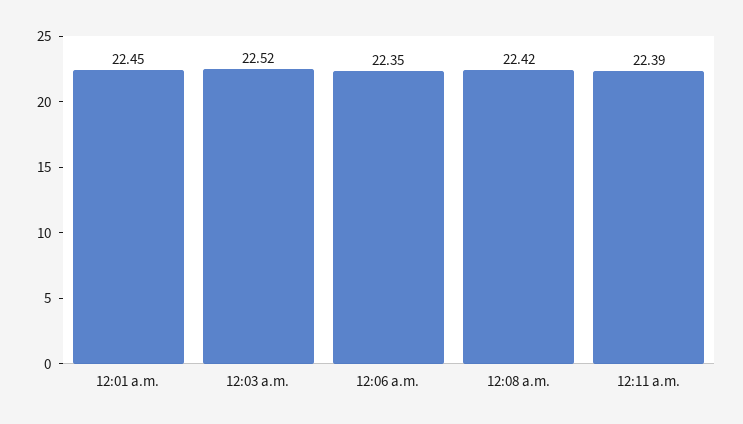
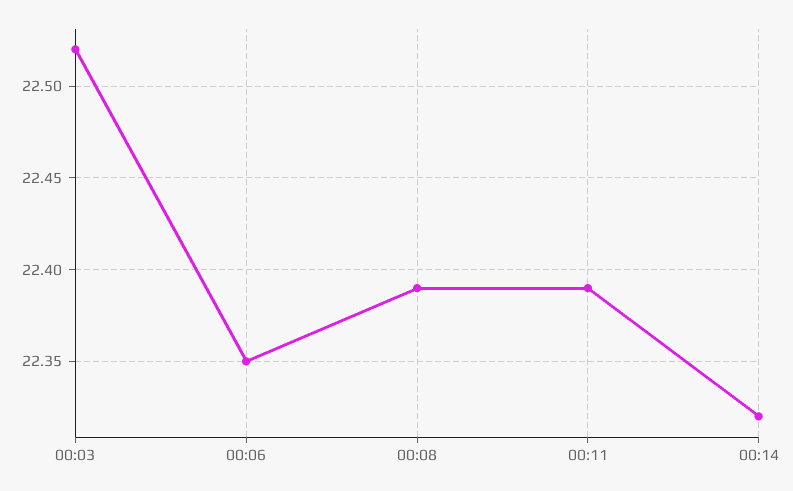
12:01 a.m.: 22.45 -> none
12:08 a.m.: 22.42 -> 22.39
00:14: none -> 22.32

